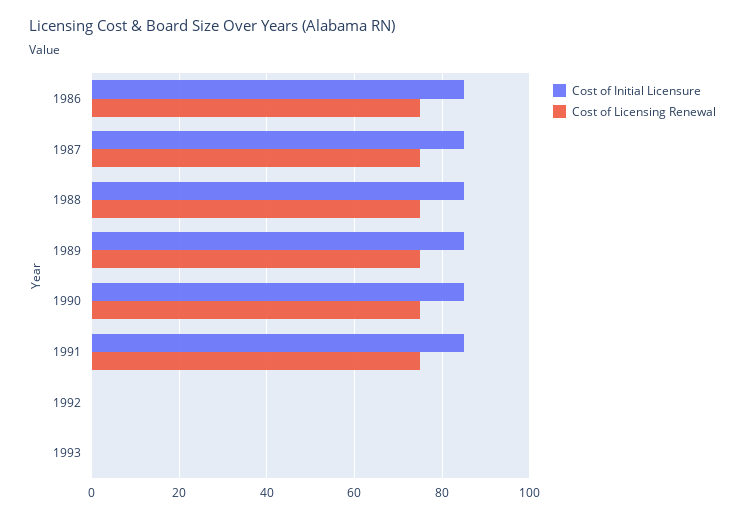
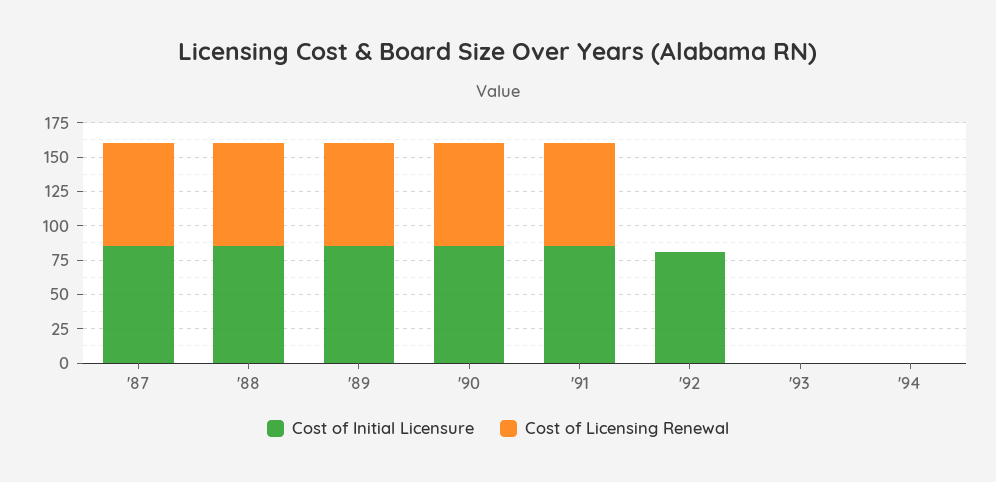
Cost of Initial Licensure, 1986: 85 -> none
Cost of Licensing Renewal, 1986: 75 -> none
Cost of Initial Licensure, 1992: 0 -> 75
Cost of Initial Licensure, '94: none -> 0
Cost of Licensing Renewal, '94: none -> 0

